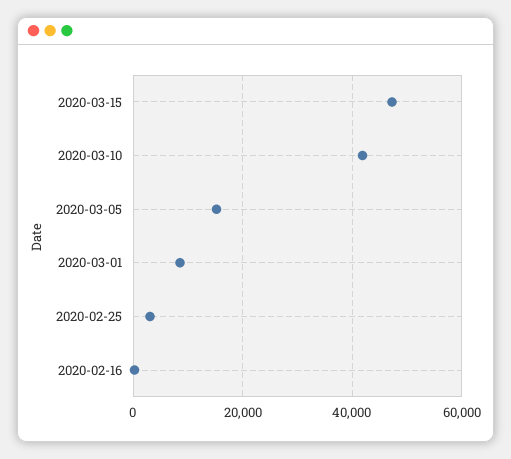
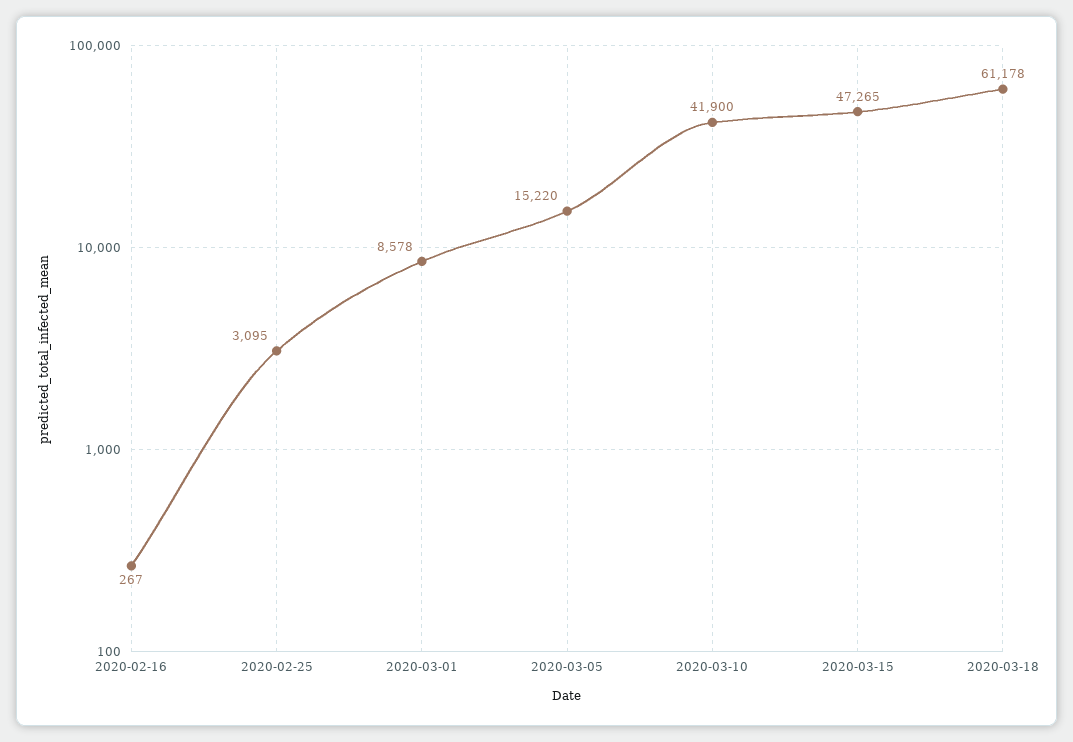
2020-03-18: none -> 61178

